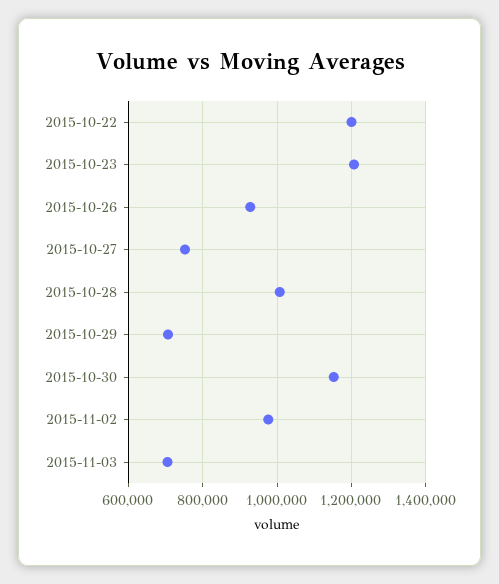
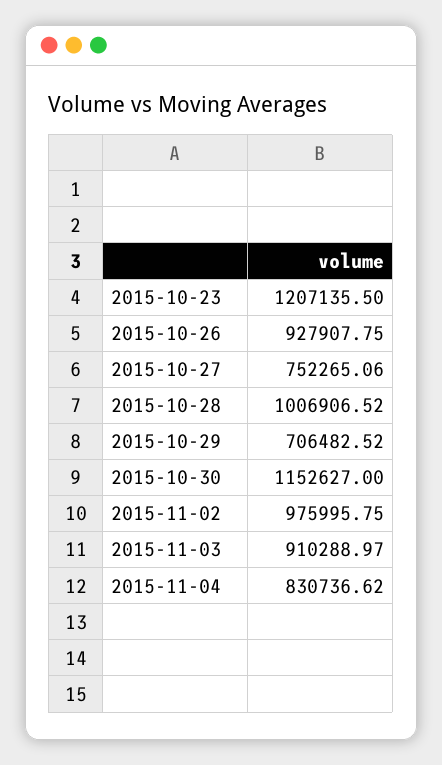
2015-10-22: 1200000 -> none
2015-11-03: 700000 -> 910288.97
2015-11-04: none -> 830736.62

